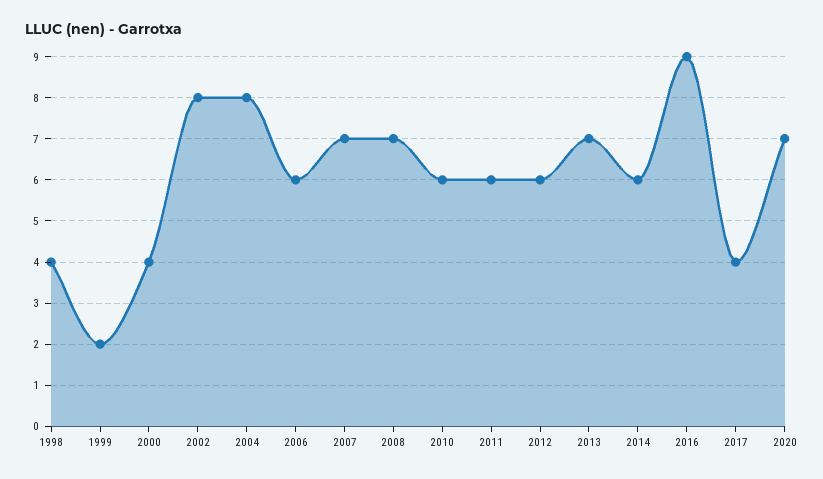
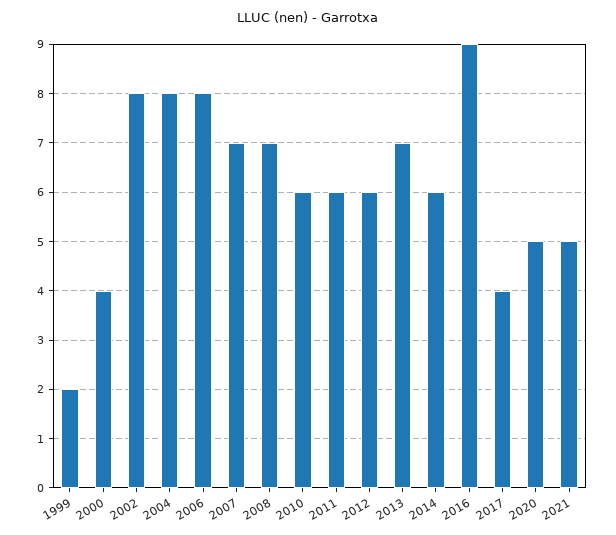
1998: 4 -> none
2006: 6 -> 8
2020: 7 -> 5
2021: none -> 5

